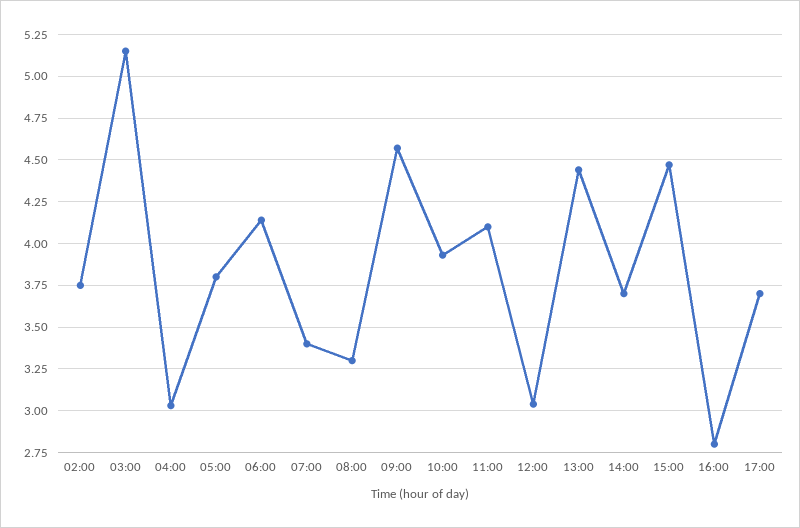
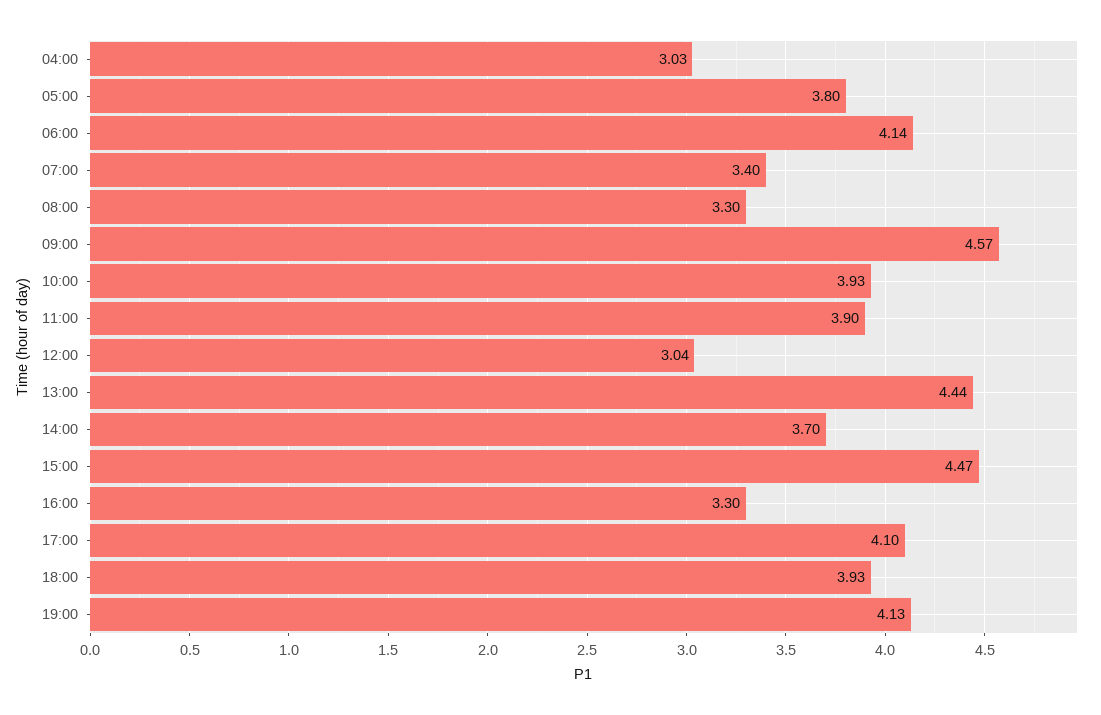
02:00: 3.75 -> none
03:00: 5.15 -> none
11:00: 4.1 -> 3.9
16:00: 2.8 -> 3.3
17:00: 3.7 -> 4.1
18:00: none -> 3.93
19:00: none -> 4.13

